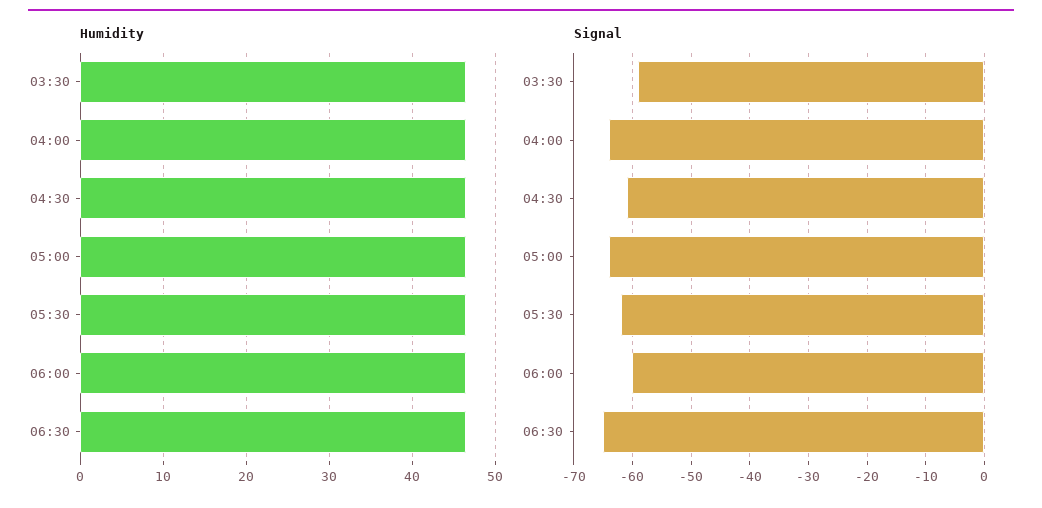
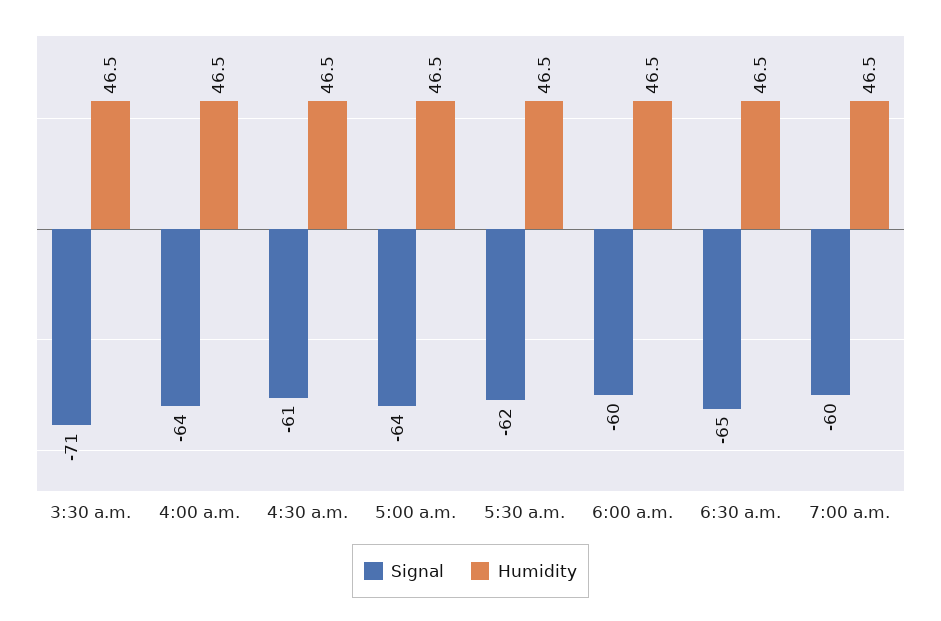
Signal, 03:30: -60 -> -71
Signal, 7:00 a.m.: none -> -60
Humidity, 7:00 a.m.: none -> 46.5

